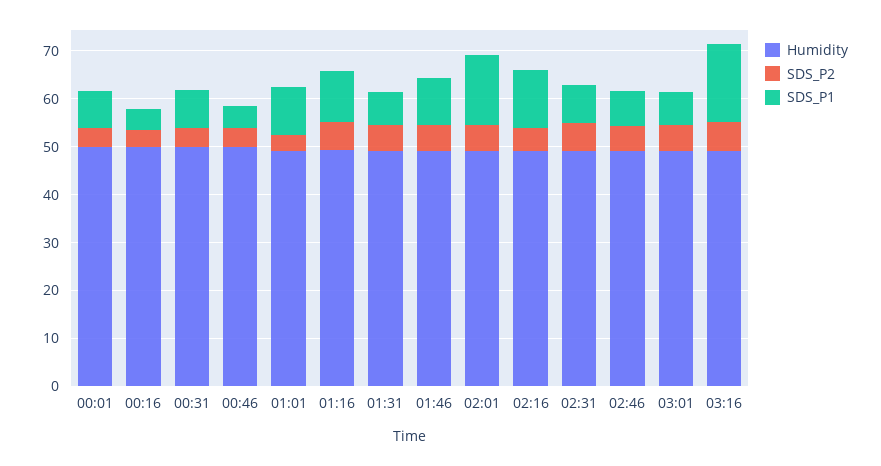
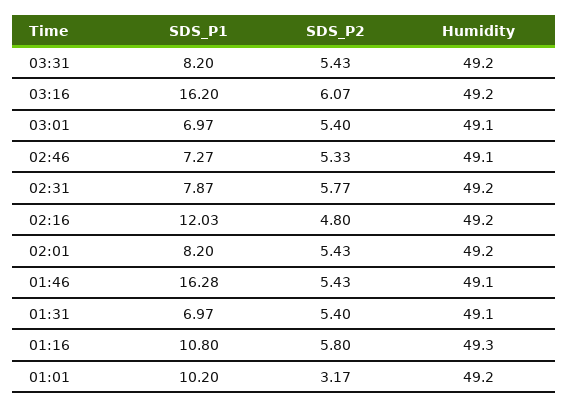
Humidity, 00:01: 50 -> none
SDS_P2, 00:01: 4 -> none
SDS_P1, 00:01: 8 -> none
Humidity, 00:16: 50 -> none
SDS_P2, 00:16: 4 -> none
SDS_P1, 00:16: 4 -> none
Humidity, 00:31: 50 -> none
SDS_P2, 00:31: 4 -> none
SDS_P1, 00:31: 8 -> none
Humidity, 00:46: 50 -> none
SDS_P2, 00:46: 4 -> none
SDS_P1, 00:46: 4 -> none
SDS_P1, 01:46: 10 -> 16.28
SDS_P1, 02:01: 14 -> 8.2
SDS_P1, 03:31: none -> 8.2
SDS_P2, 03:31: none -> 5.43
Humidity, 03:31: none -> 49.2

